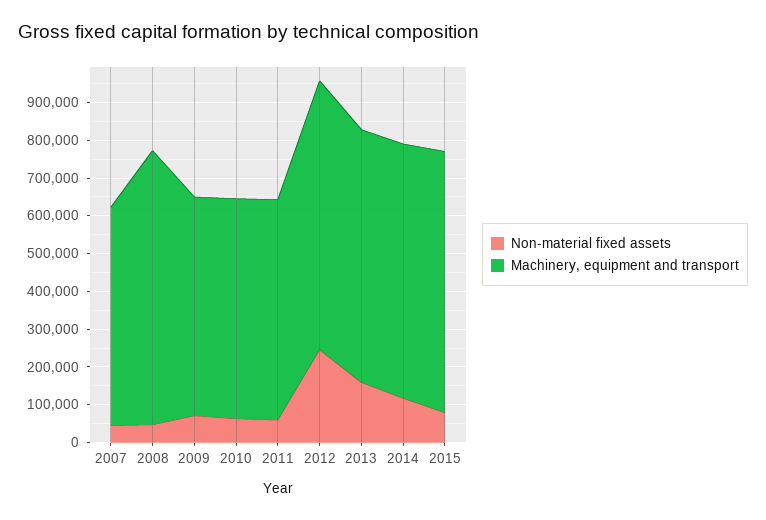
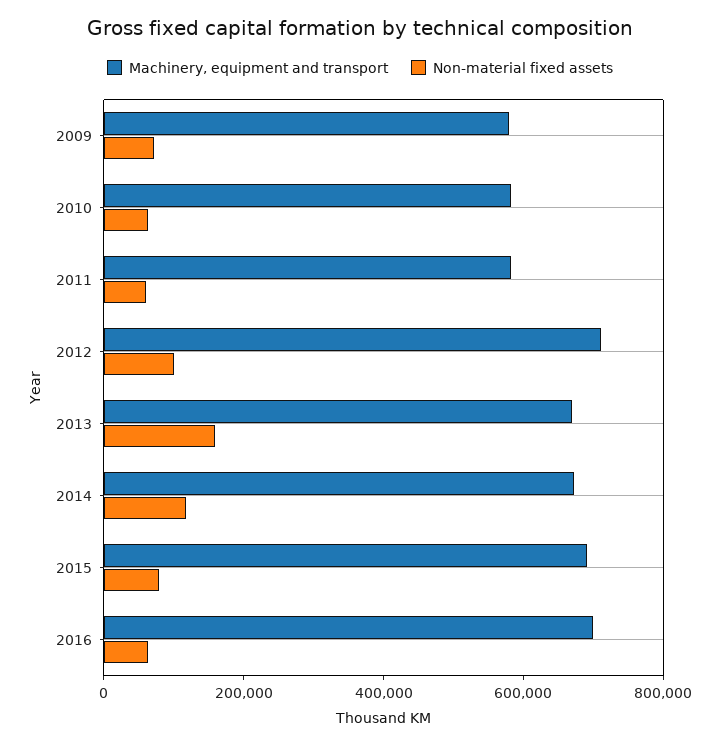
Non-material fixed assets, 2007: 50000 -> none
Machinery, equipment and transport, 2007: 575000 -> none
Non-material fixed assets, 2008: 50000 -> none
Machinery, equipment and transport, 2008: 725000 -> none
Non-material fixed assets, 2012: 250000 -> 100000
Machinery, equipment and transport, 2016: none -> 700000
Non-material fixed assets, 2016: none -> 50000

